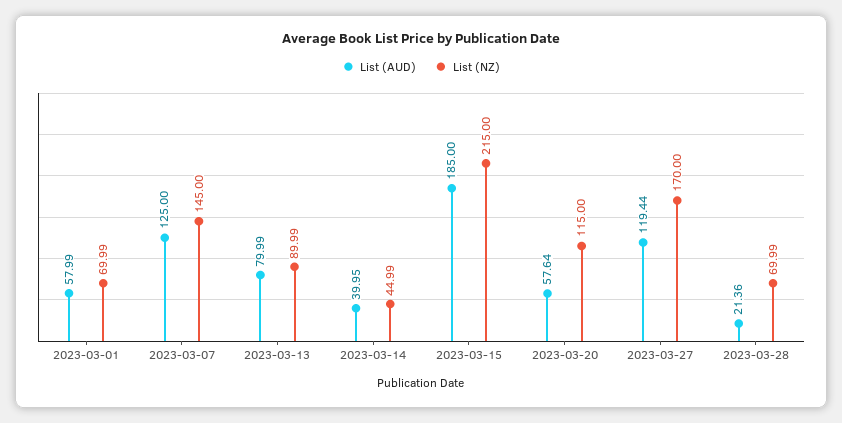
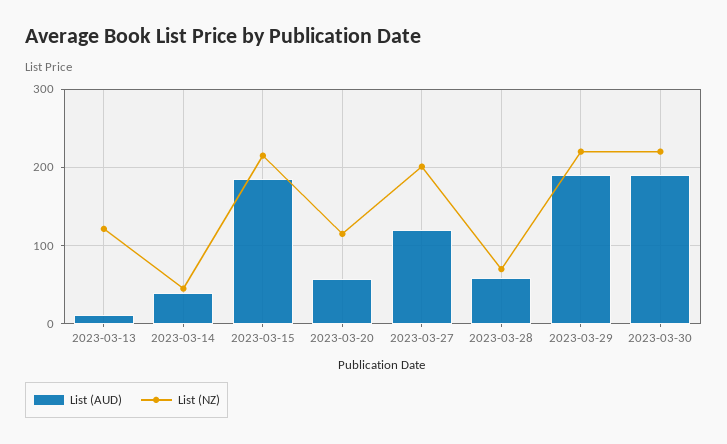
List (AUD), 2023-03-01: 57.99 -> none
List (NZ), 2023-03-01: 69.99 -> none
List (AUD), 2023-03-07: 125 -> none
List (NZ), 2023-03-07: 145 -> none
List (AUD), 2023-03-13: 79.99 -> 10
List (NZ), 2023-03-13: 89.99 -> 120
List (NZ), 2023-03-27: 170 -> 200
List (AUD), 2023-03-28: 21.36 -> 60
List (AUD), 2023-03-29: none -> 190
List (NZ), 2023-03-29: none -> 220
List (AUD), 2023-03-30: none -> 190
List (NZ), 2023-03-30: none -> 220

